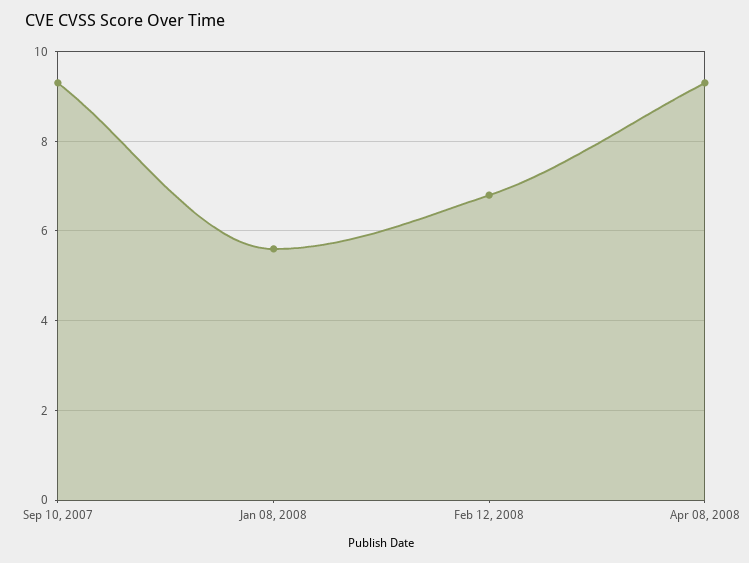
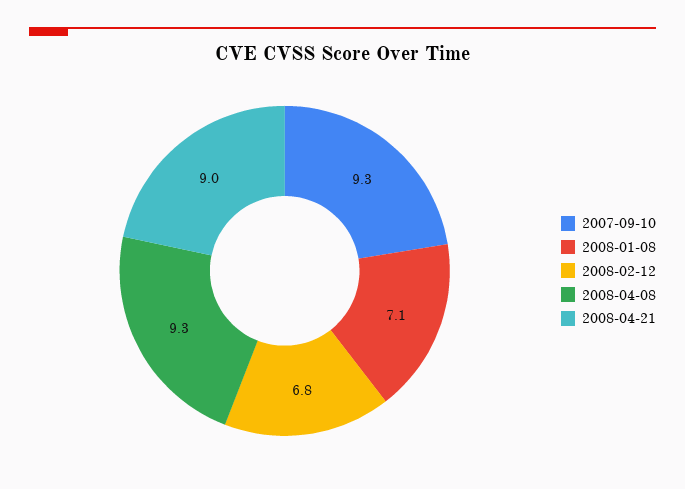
Jan 08, 2008: 5.5 -> 7.1
2008-04-21: none -> 9

